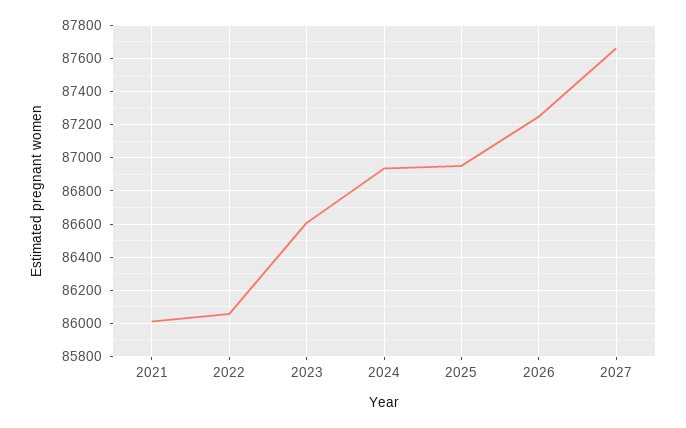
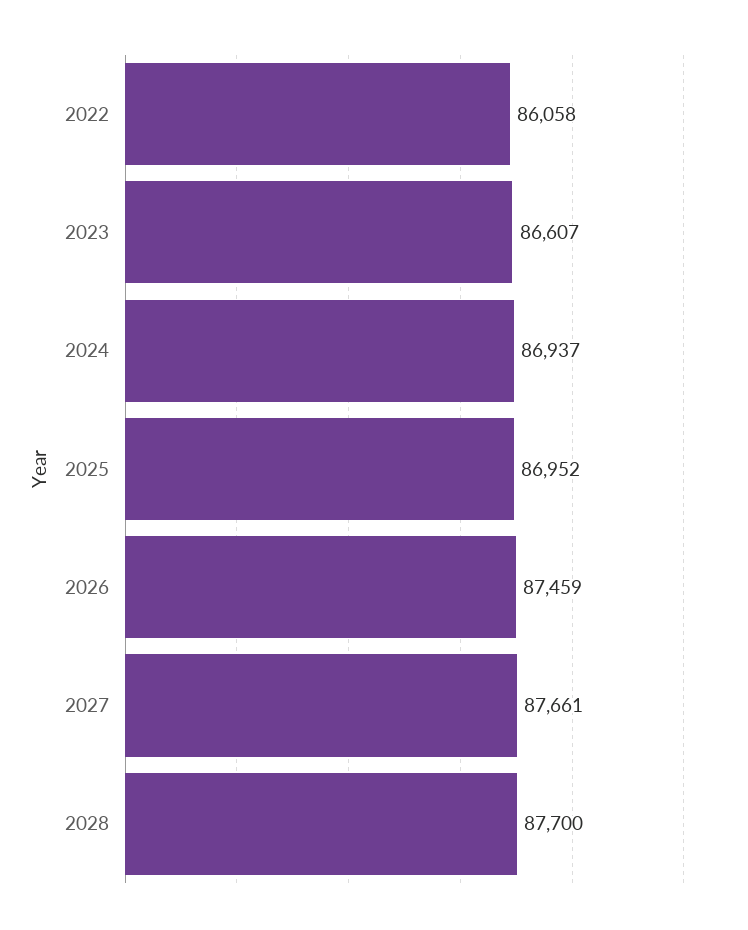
2021: 86000 -> none
2026: 87250 -> 87459
2028: none -> 87700

